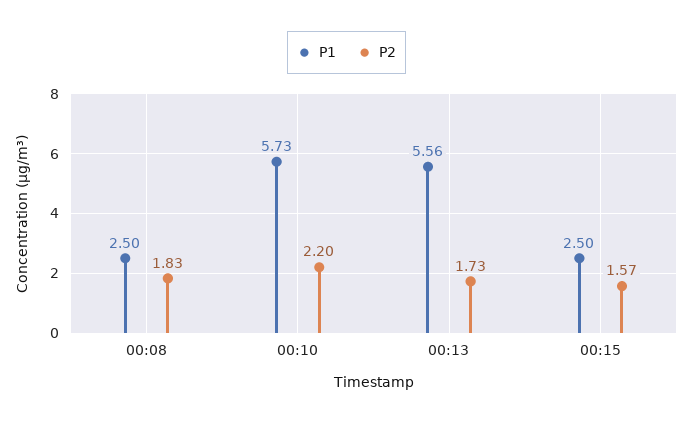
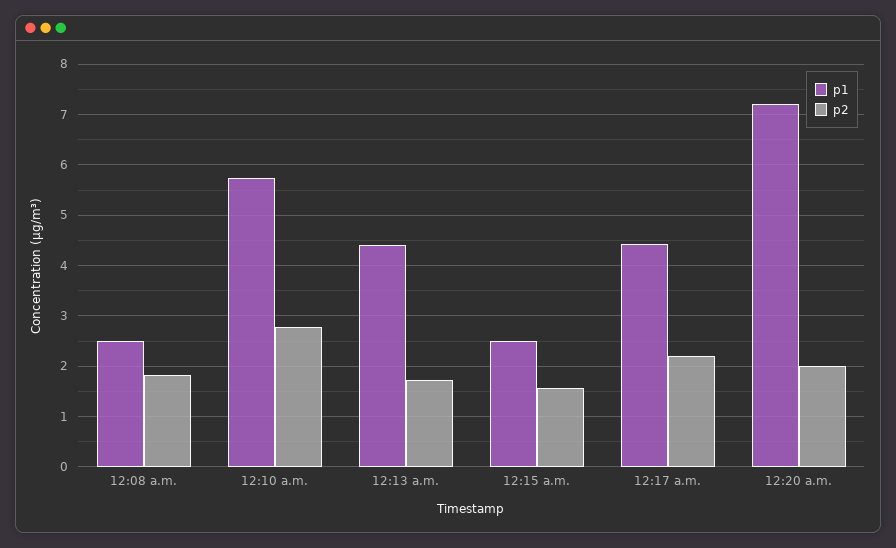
P2, 00:10: 2.2 -> 2.8
P1, 00:13: 5.56 -> 4.4
P1, 12:17 a.m.: none -> 4.4
P2, 12:17 a.m.: none -> 2.2
P1, 12:20 a.m.: none -> 7.2
P2, 12:20 a.m.: none -> 2

